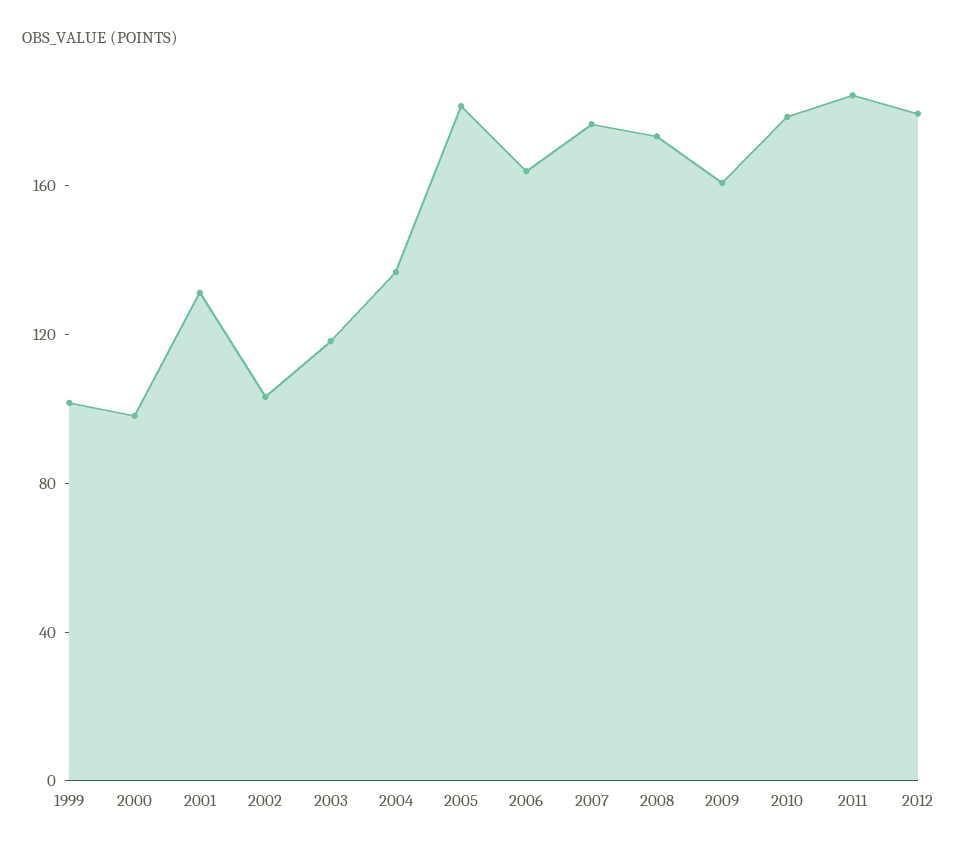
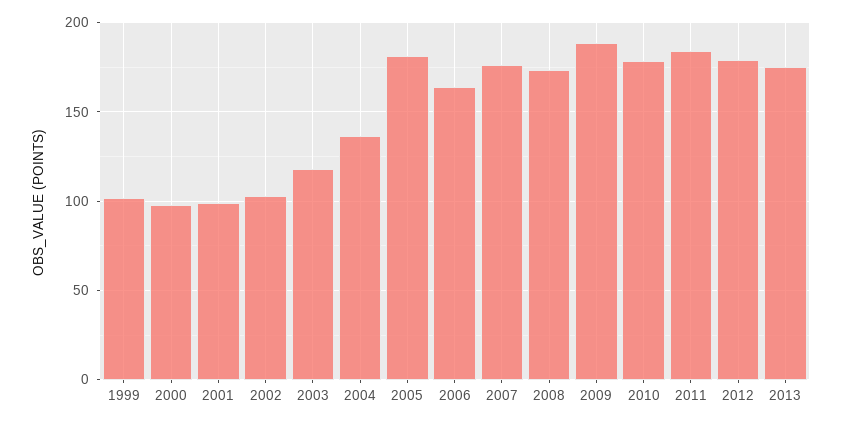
2001: 130 -> 100
2009: 160 -> 190
2013: none -> 175

